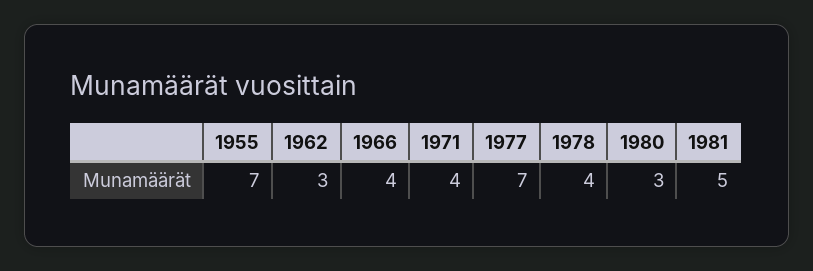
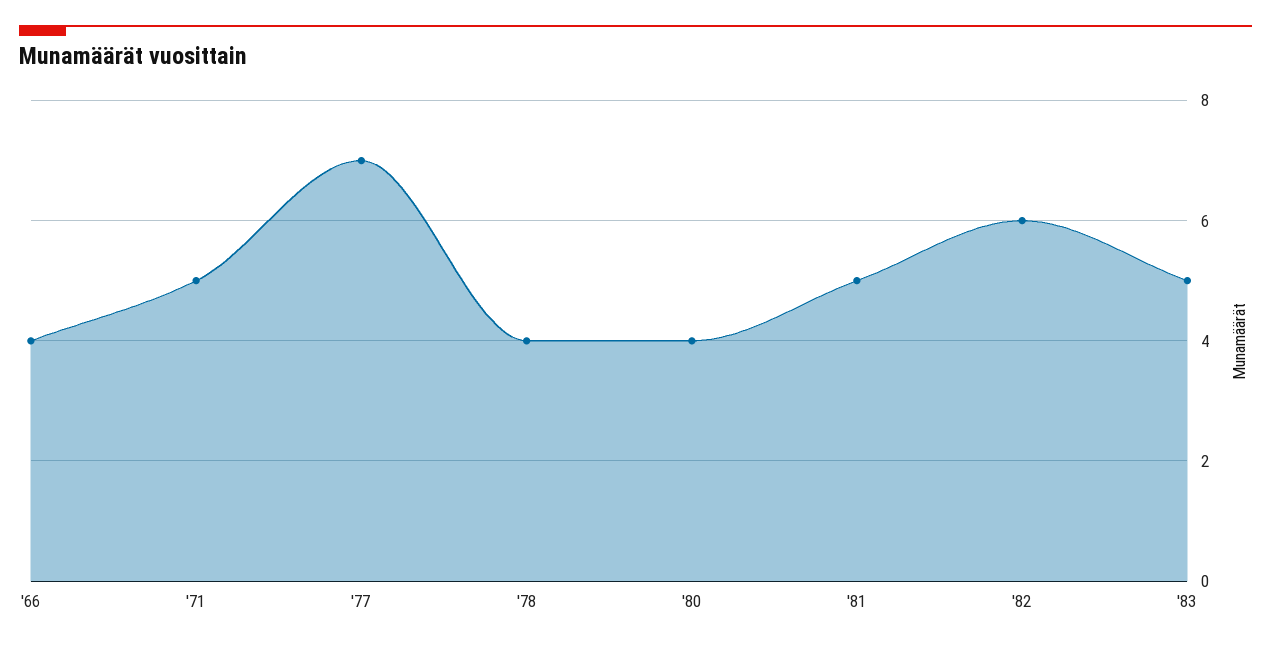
1955: 7 -> none
1962: 3 -> none
1971: 4 -> 5
1980: 3 -> 4
'82: none -> 6
'83: none -> 5

